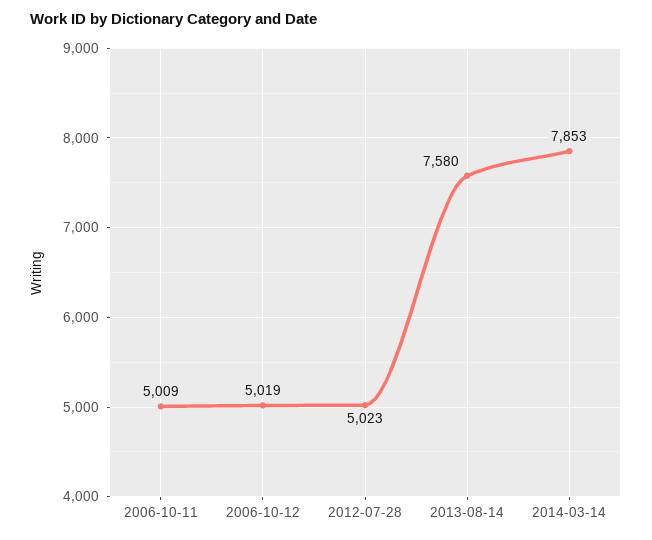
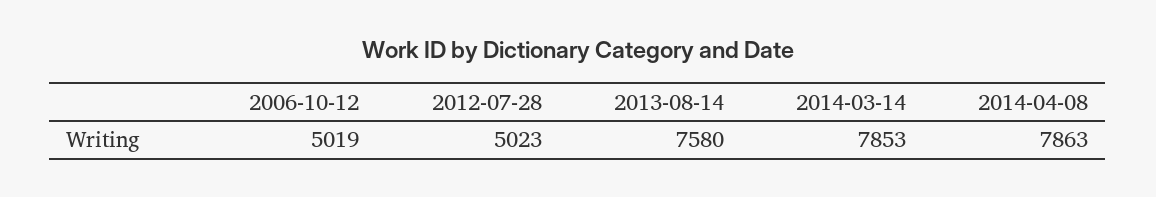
2006-10-11: 5009 -> none
2014-04-08: none -> 7863

